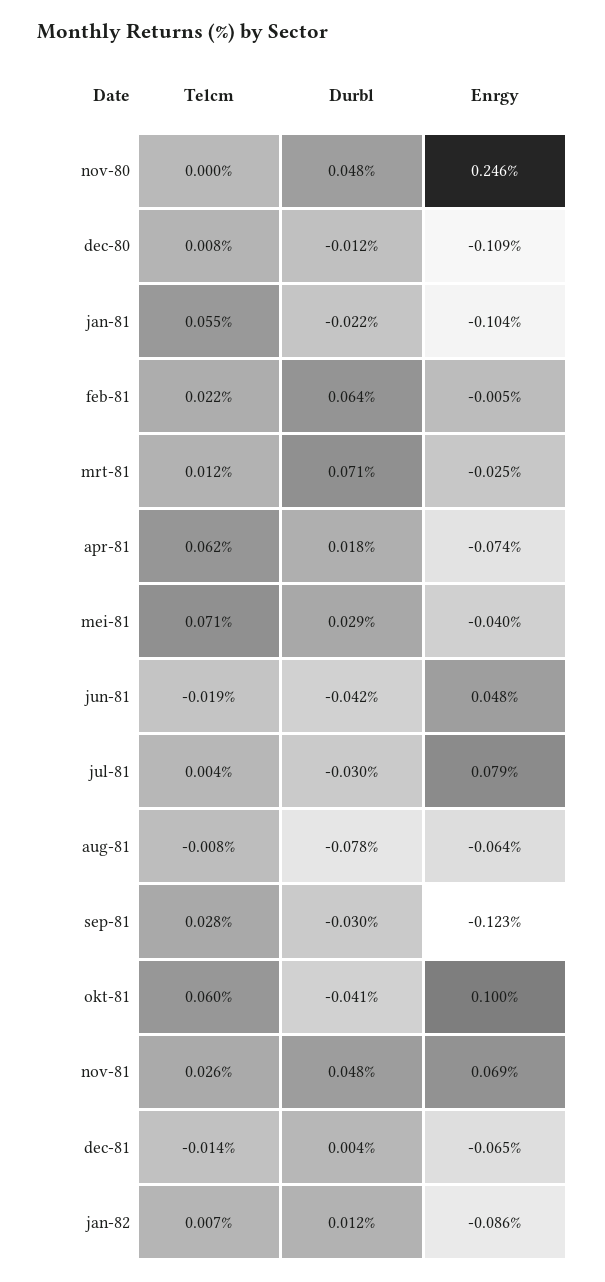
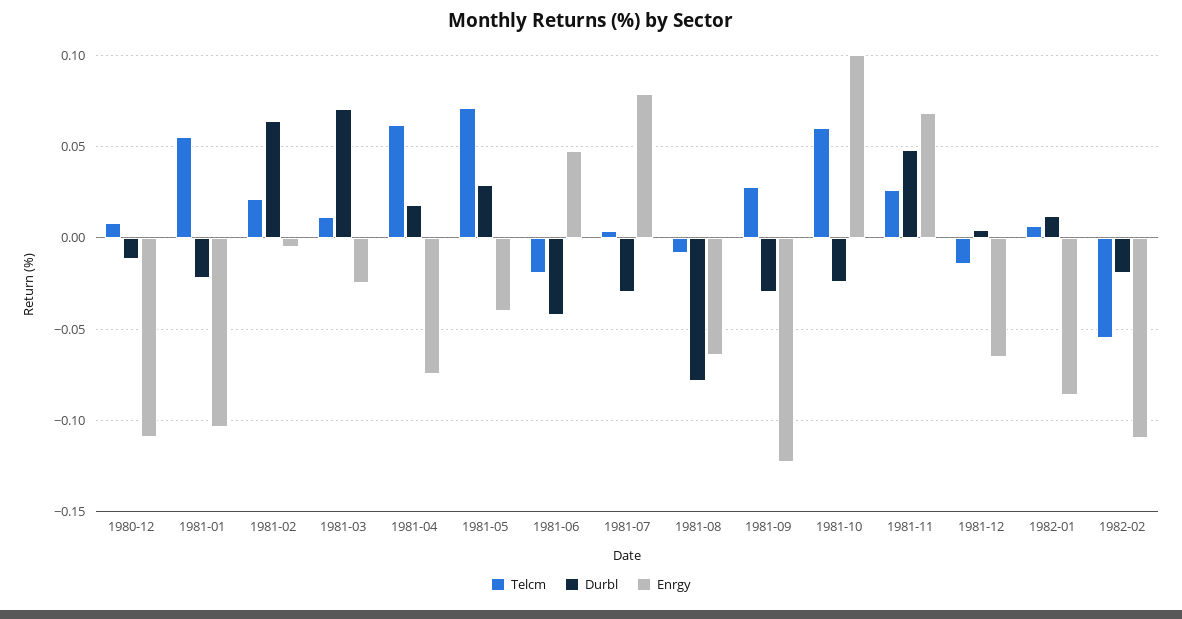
Telcm, nov-80: 0 -> none
Durbl, nov-80: 0.048 -> none
Enrgy, nov-80: 0.246 -> none
Durbl, okt-81: -0.041 -> -0.025
Telcm, 1982-02: none -> -0.055
Durbl, 1982-02: none -> -0.02
Enrgy, 1982-02: none -> -0.11

